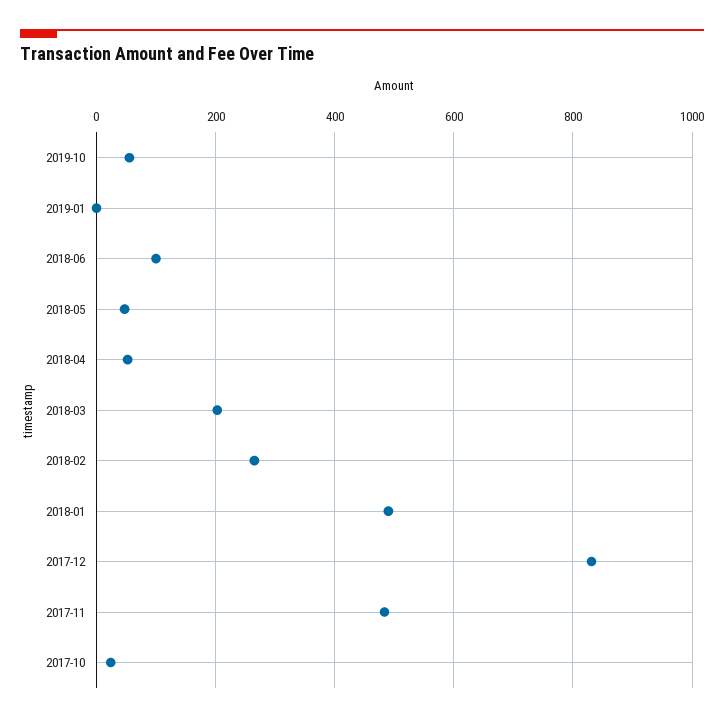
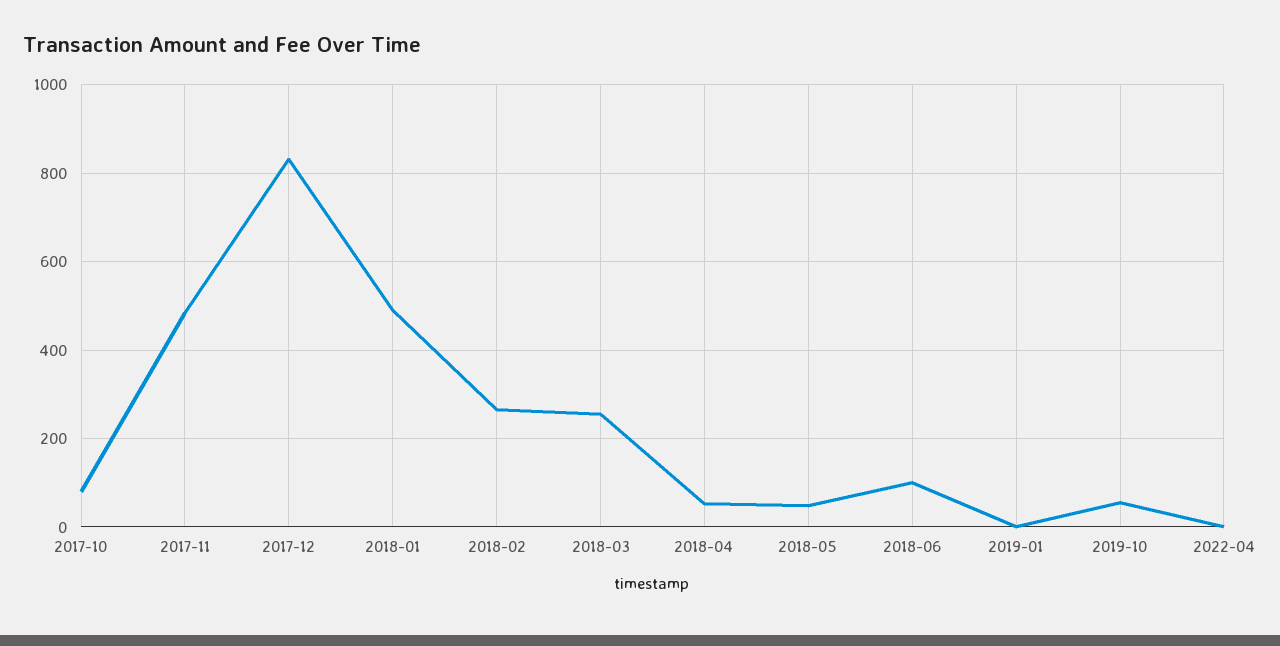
2018-03: 200 -> 260
2017-10: 20 -> 80
2022-04: none -> 0

